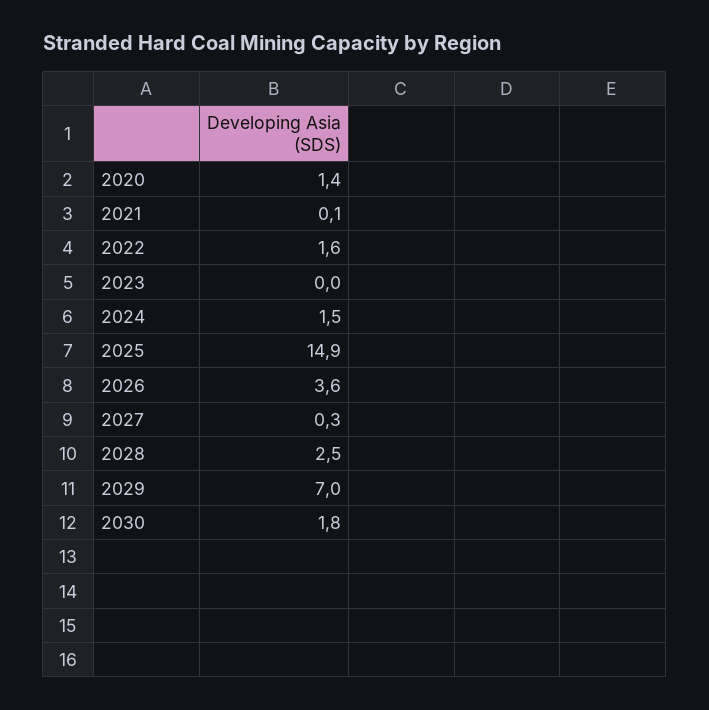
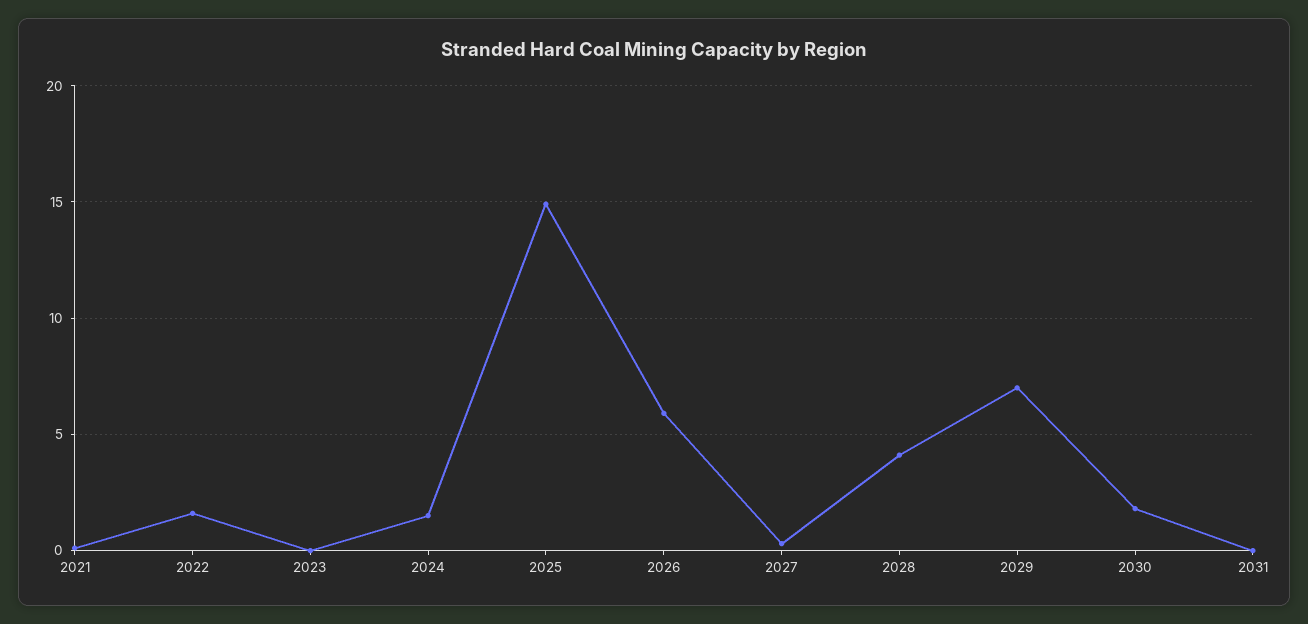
2020: 1.4 -> none
2026: 3.6 -> 6
2028: 2.5 -> 4
2031: none -> 0

